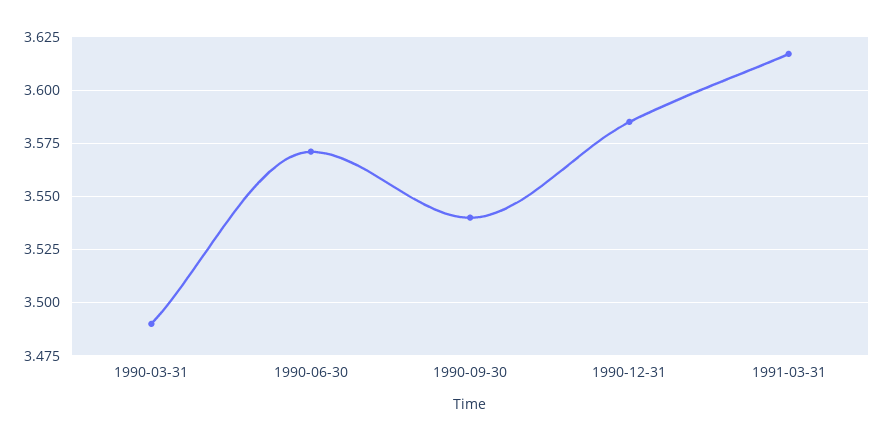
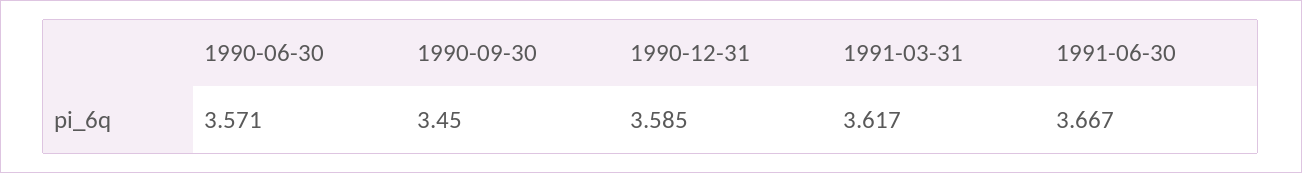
1990-03-31: 3.49 -> none
1990-09-30: 3.54 -> 3.45
1991-06-30: none -> 3.667

